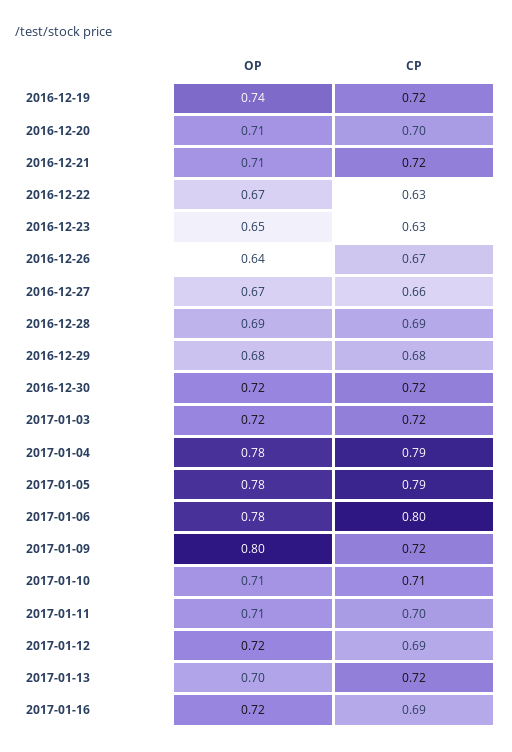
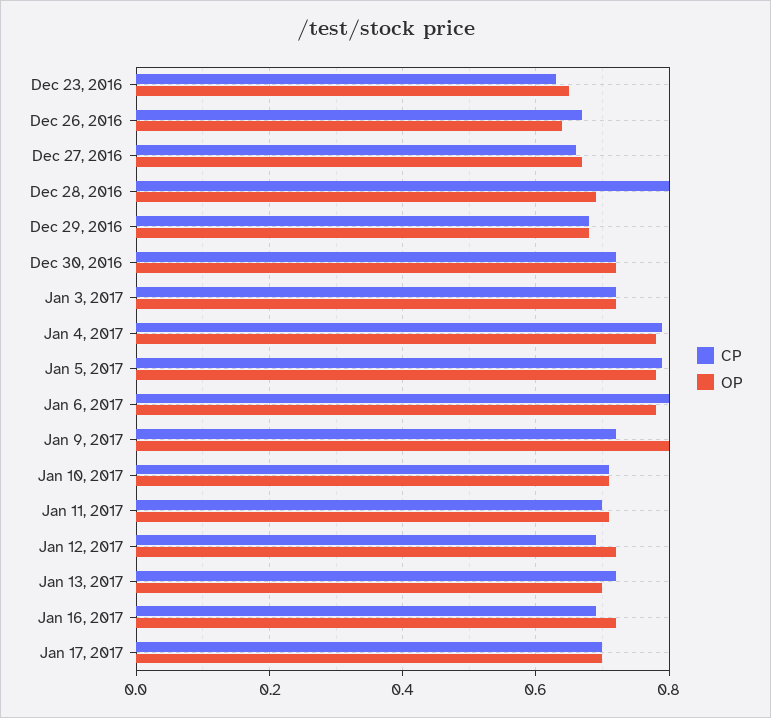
OP, 2016-12-19: 0.74 -> none
CP, 2016-12-19: 0.72 -> none
OP, 2016-12-20: 0.71 -> none
CP, 2016-12-20: 0.7 -> none
OP, 2016-12-21: 0.71 -> none
CP, 2016-12-21: 0.72 -> none
OP, 2016-12-22: 0.67 -> none
CP, 2016-12-22: 0.63 -> none
CP, 2016-12-28: 0.69 -> 0.8
CP, Jan 17, 2017: none -> 0.7
OP, Jan 17, 2017: none -> 0.7

